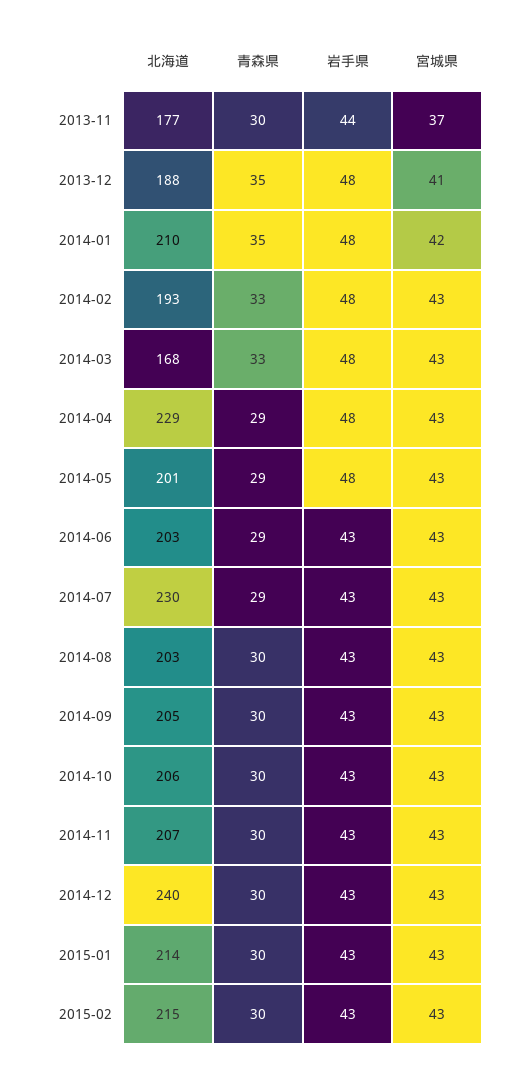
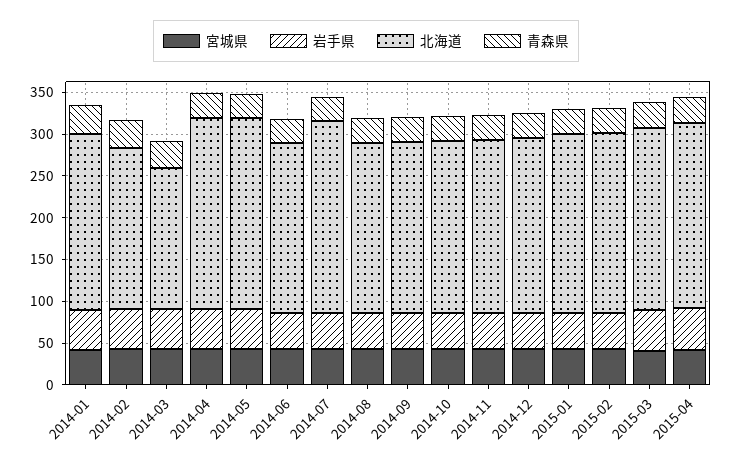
北海道, 2013-11: 177 -> none
青森県, 2013-11: 30 -> none
岩手県, 2013-11: 44 -> none
宮城県, 2013-11: 37 -> none
北海道, 2013-12: 188 -> none
青森県, 2013-12: 35 -> none
岩手県, 2013-12: 48 -> none
宮城県, 2013-12: 41 -> none
北海道, 2014-05: 201 -> 230
北海道, 2014-12: 240 -> 210
宮城県, 2015-03: none -> 40
岩手県, 2015-03: none -> 50
北海道, 2015-03: none -> 220
青森県, 2015-03: none -> 30
宮城県, 2015-04: none -> 40
岩手県, 2015-04: none -> 50
北海道, 2015-04: none -> 220
青森県, 2015-04: none -> 30

